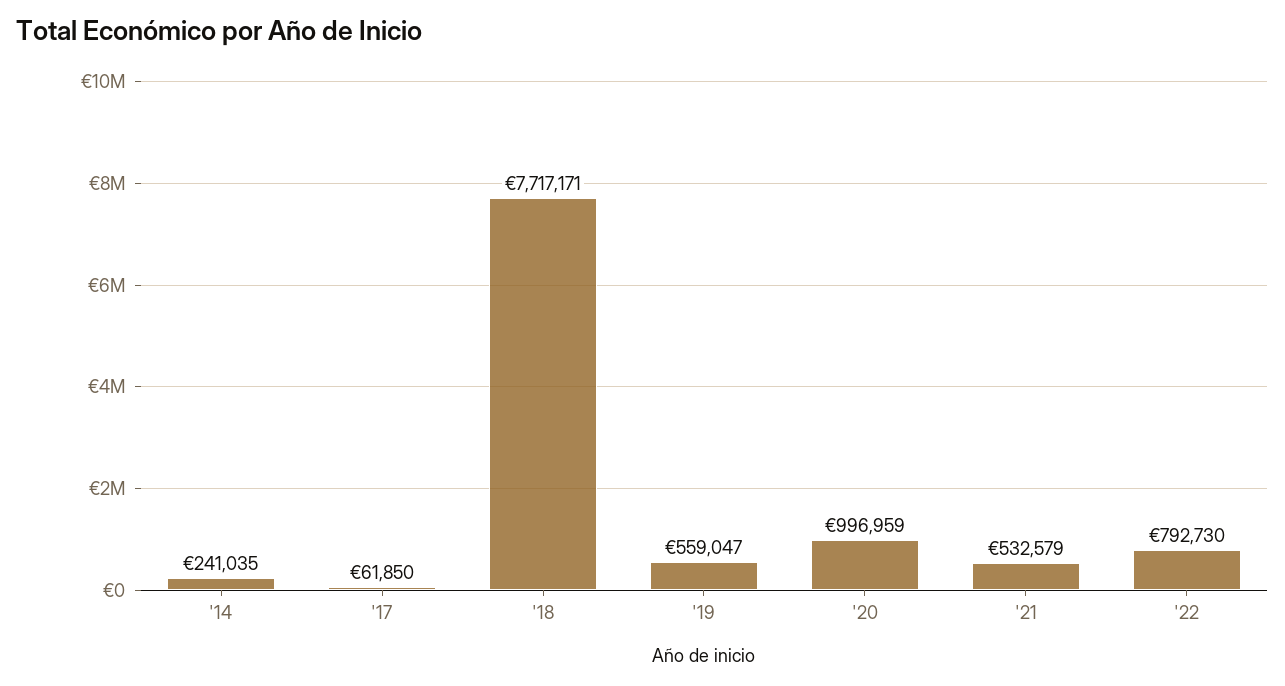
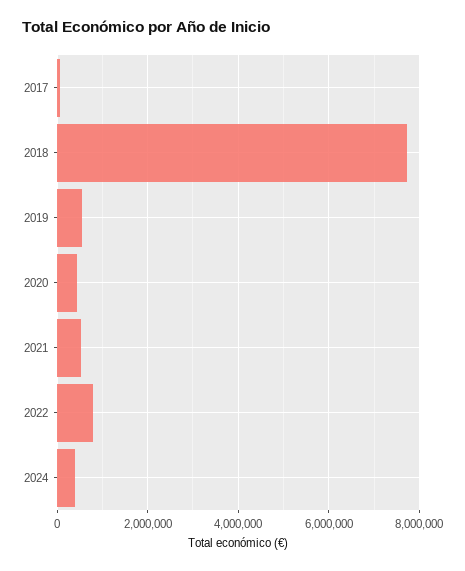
'14: 241035 -> none
'20: 996959 -> 400000
2024: none -> 400000

